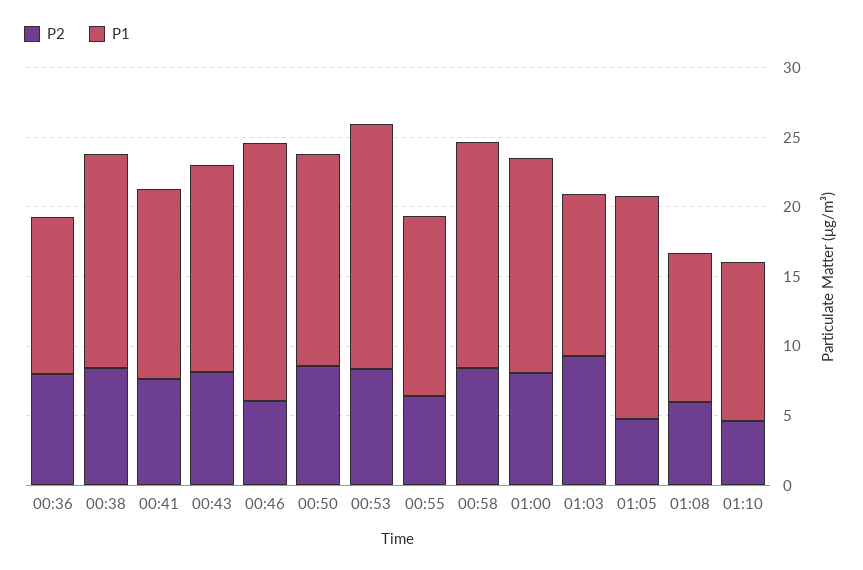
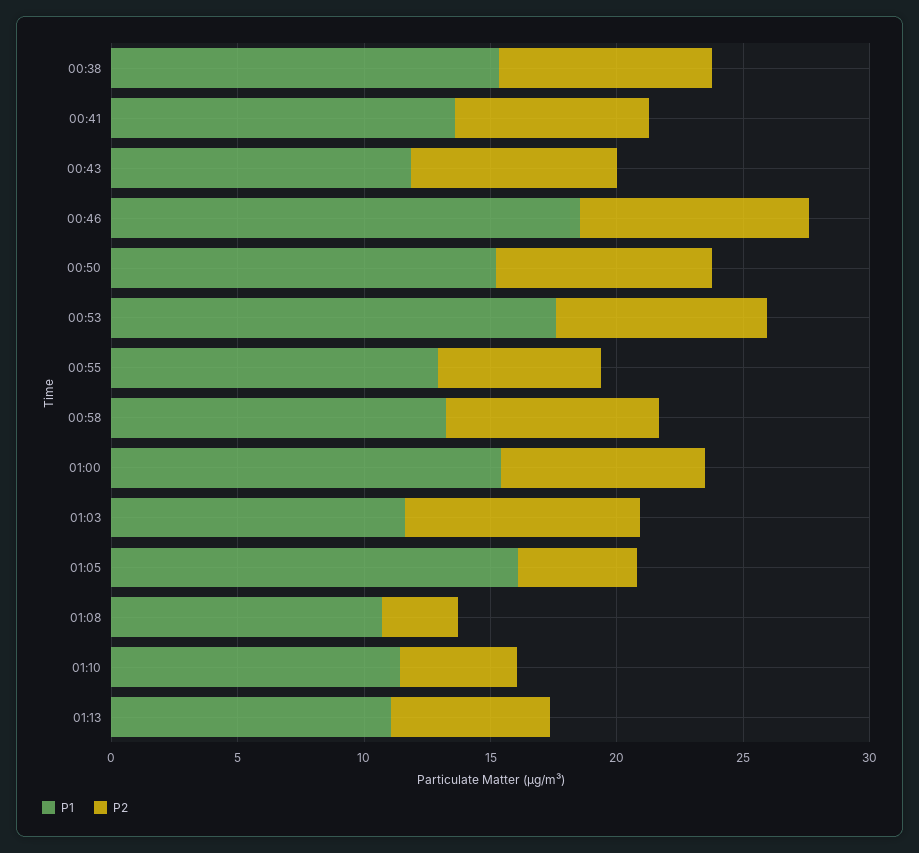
P2, 00:36: 8 -> none
P1, 00:36: 11 -> none
P1, 00:43: 15 -> 12
P2, 00:46: 6 -> 9
P1, 00:58: 16 -> 13
P2, 01:08: 6 -> 3
P1, 01:13: none -> 11
P2, 01:13: none -> 6

